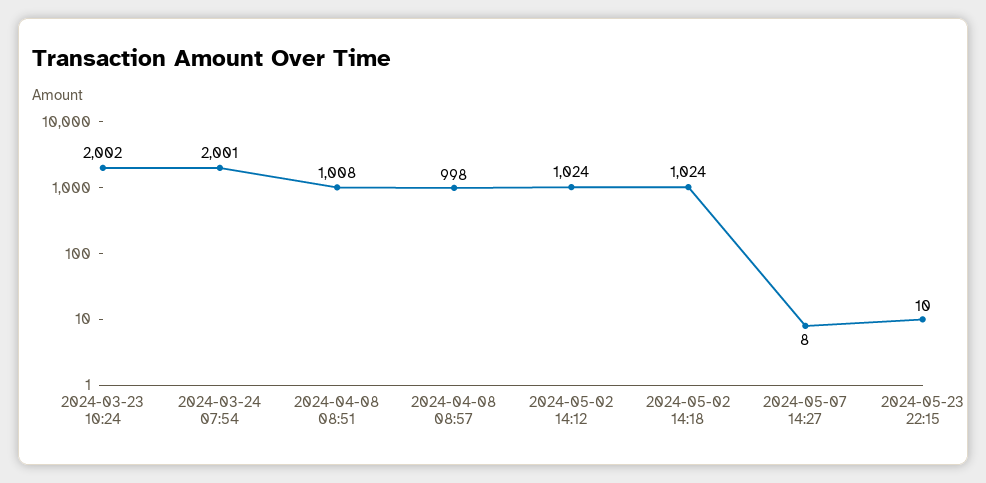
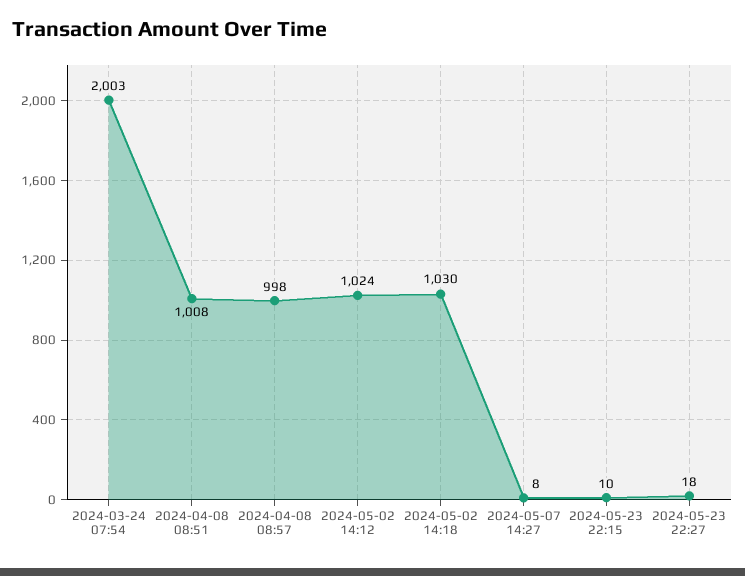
2024-03-23 10:24: 2002 -> none
2024-03-24 07:54: 2001 -> 2003
2024-05-02 14:18: 1024 -> 1030
2024-05-23 22:27: none -> 18

